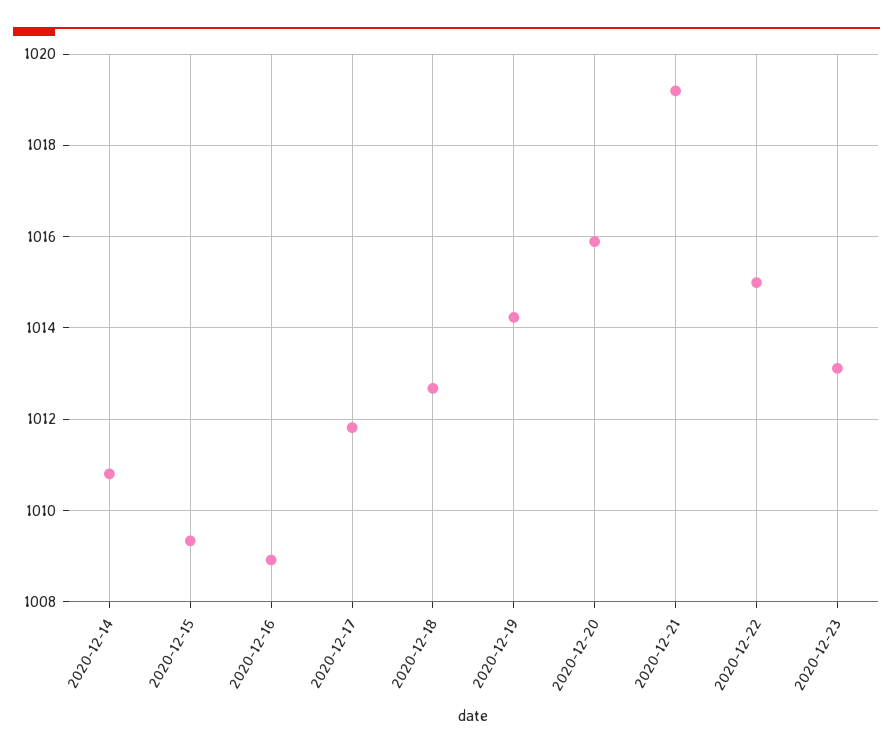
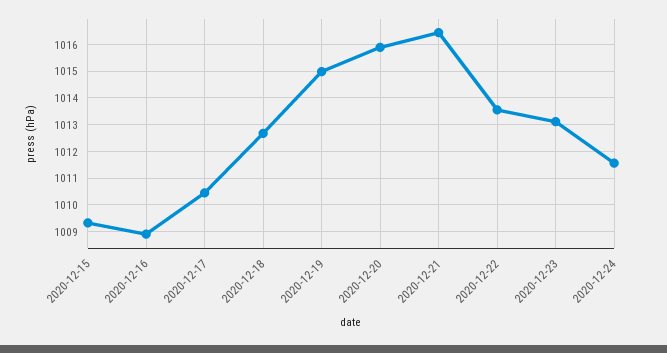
2020-12-14: 1010.8 -> none
2020-12-17: 1011.8 -> 1010.5
2020-12-19: 1014.2 -> 1015
2020-12-21: 1019.2 -> 1016.5
2020-12-22: 1015 -> 1013.5
2020-12-24: none -> 1011.5

